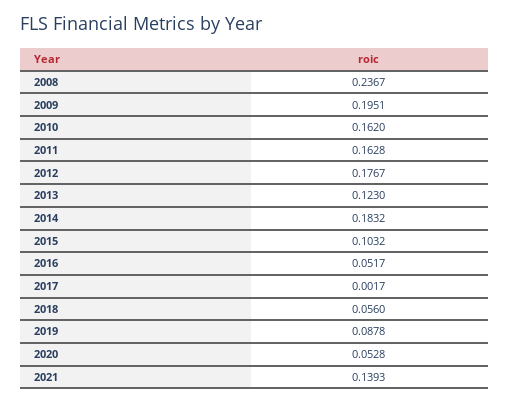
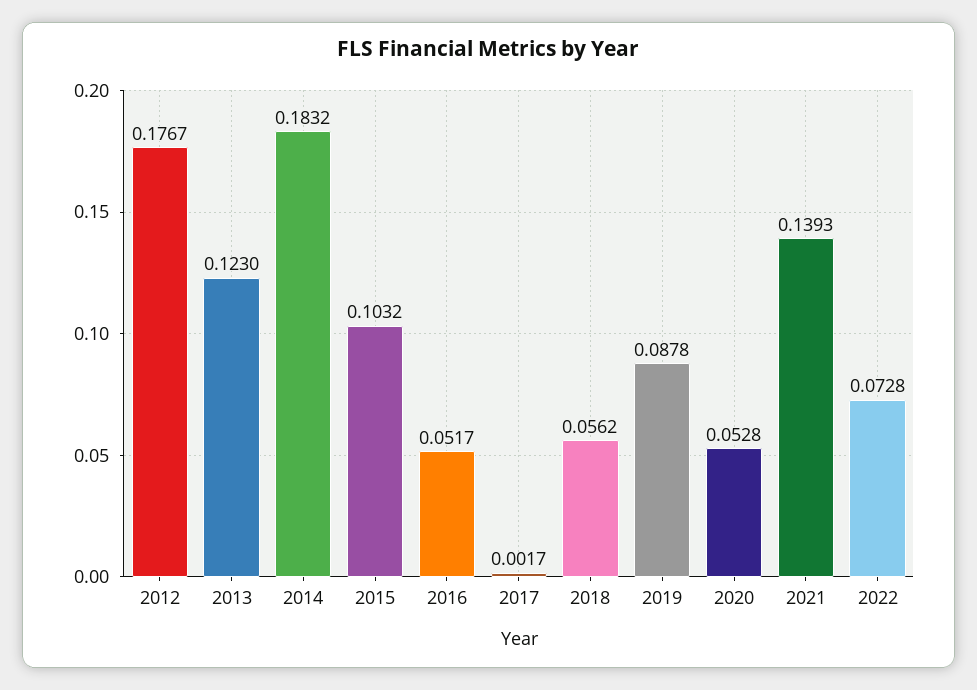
2008: 0.2367 -> none
2009: 0.1951 -> none
2010: 0.162 -> none
2011: 0.1628 -> none
2018: 0.056 -> 0.0562
2022: none -> 0.0728

